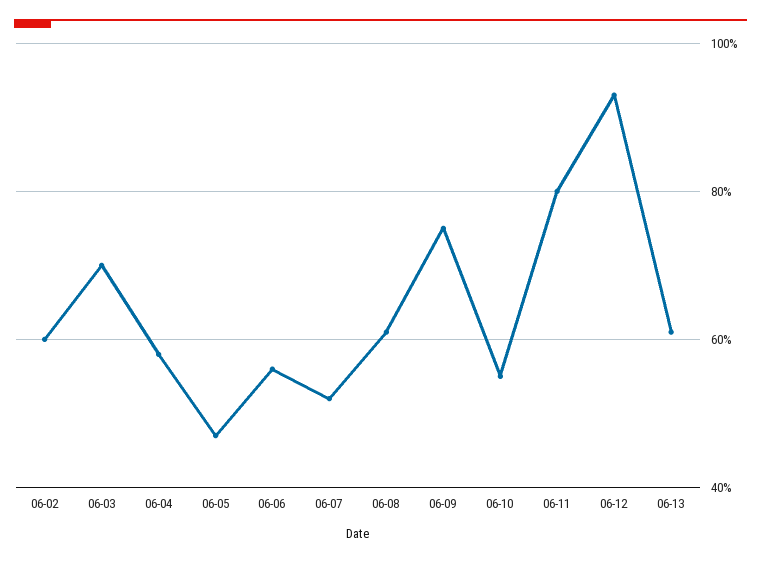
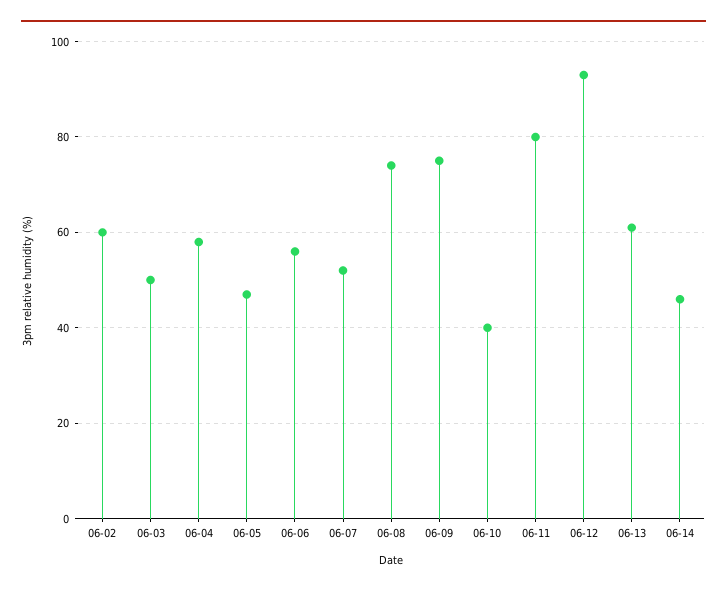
06-03: 70 -> 50
06-08: 60 -> 75
06-10: 55 -> 40
06-14: none -> 45

